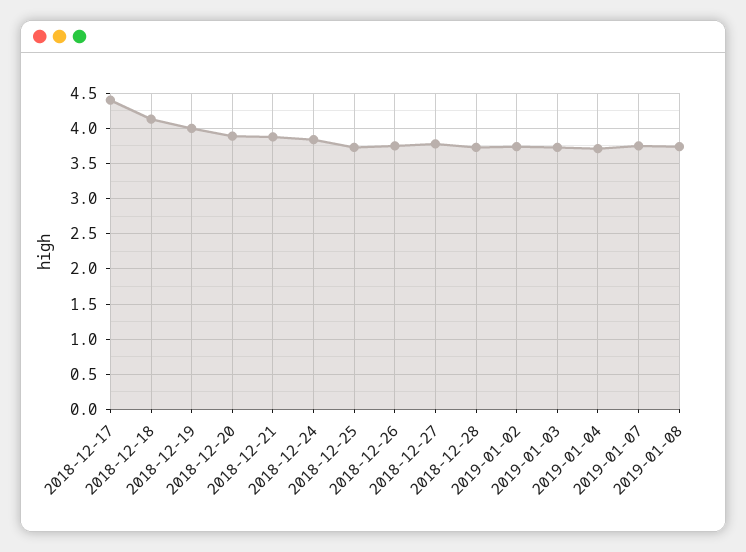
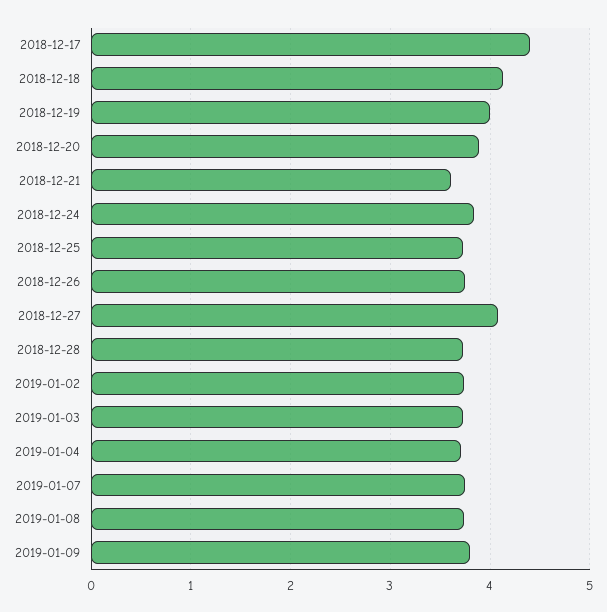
2018-12-21: 3.9 -> 3.6
2018-12-27: 3.8 -> 4.1
2019-01-09: none -> 3.8

